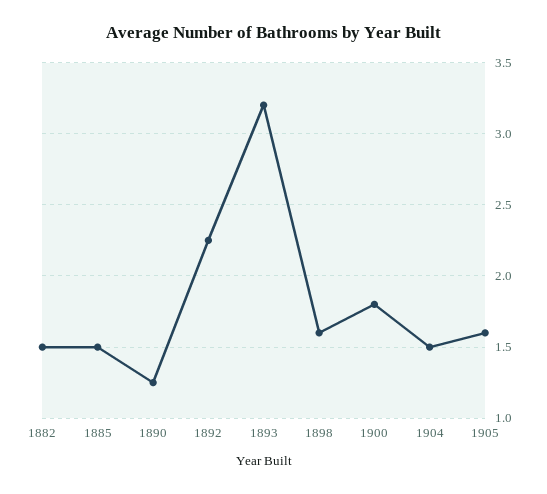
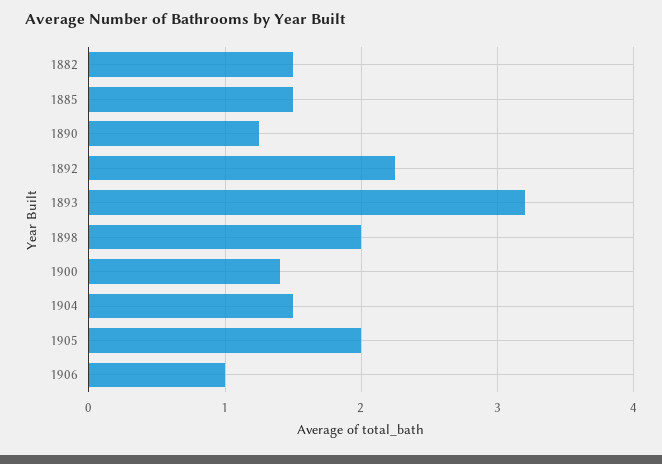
1898: 1.6 -> 2
1900: 1.8 -> 1.4
1905: 1.6 -> 2
1906: none -> 1

